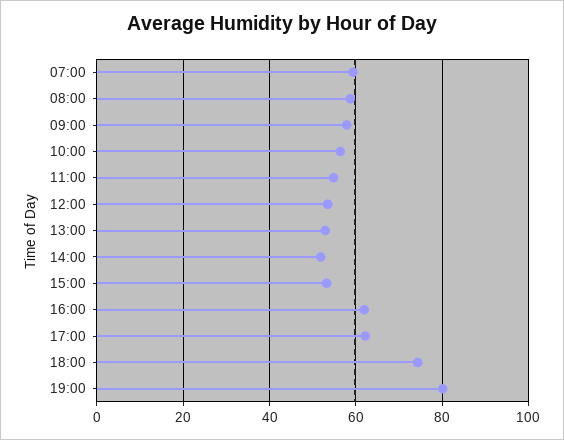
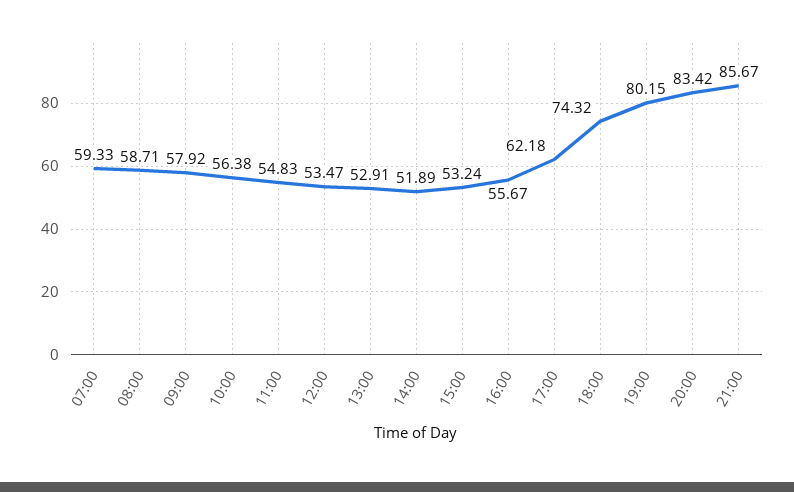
16:00: 62 -> 55.67
20:00: none -> 83.42
21:00: none -> 85.67

